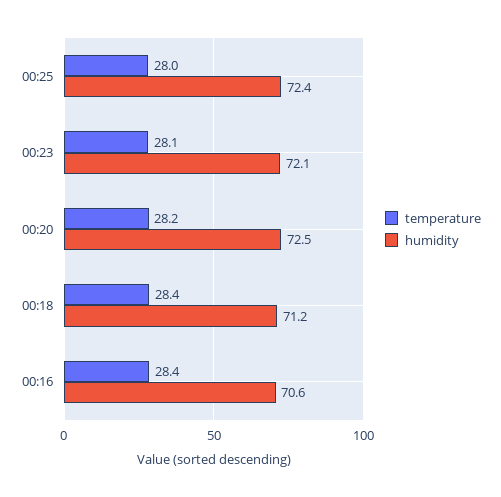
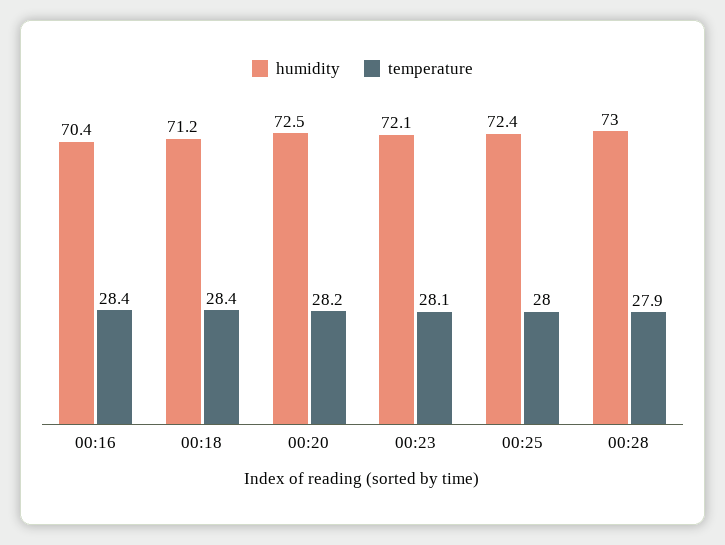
humidity, 00:16: 70.6 -> 70.4
humidity, 00:28: none -> 73
temperature, 00:28: none -> 27.9

